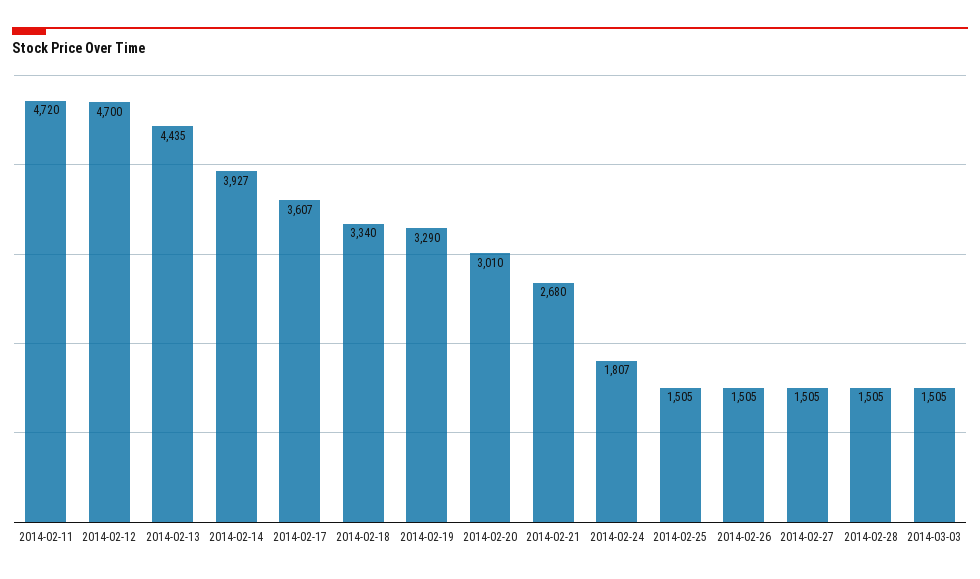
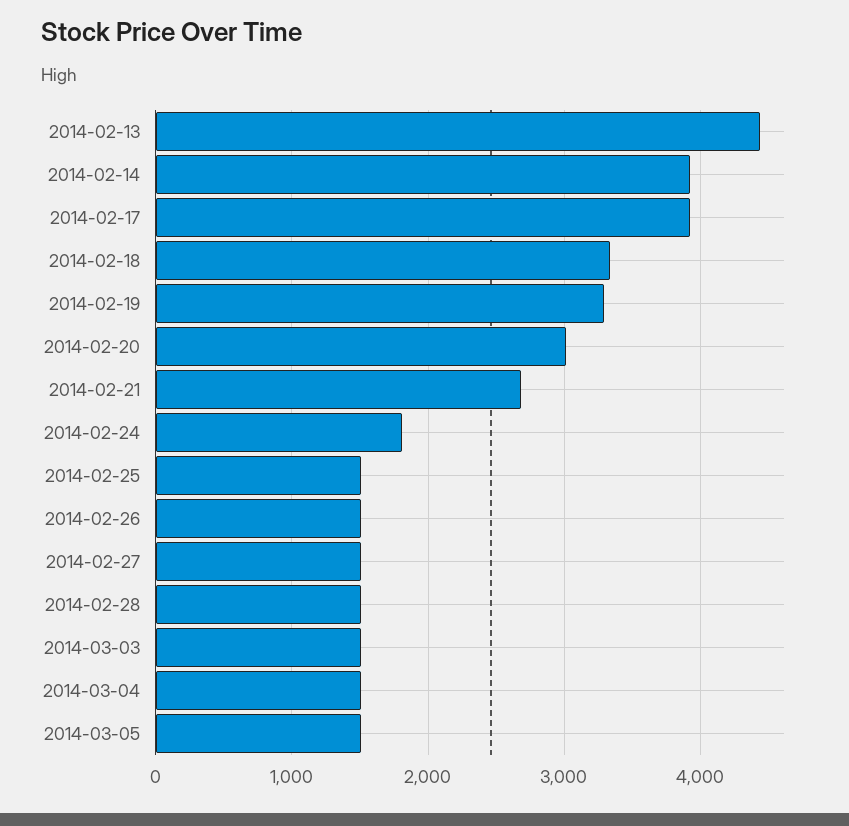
2014-02-11: 4720 -> none
2014-02-12: 4700 -> none
2014-02-17: 3607 -> 3900
2014-03-04: none -> 1500
2014-03-05: none -> 1500

